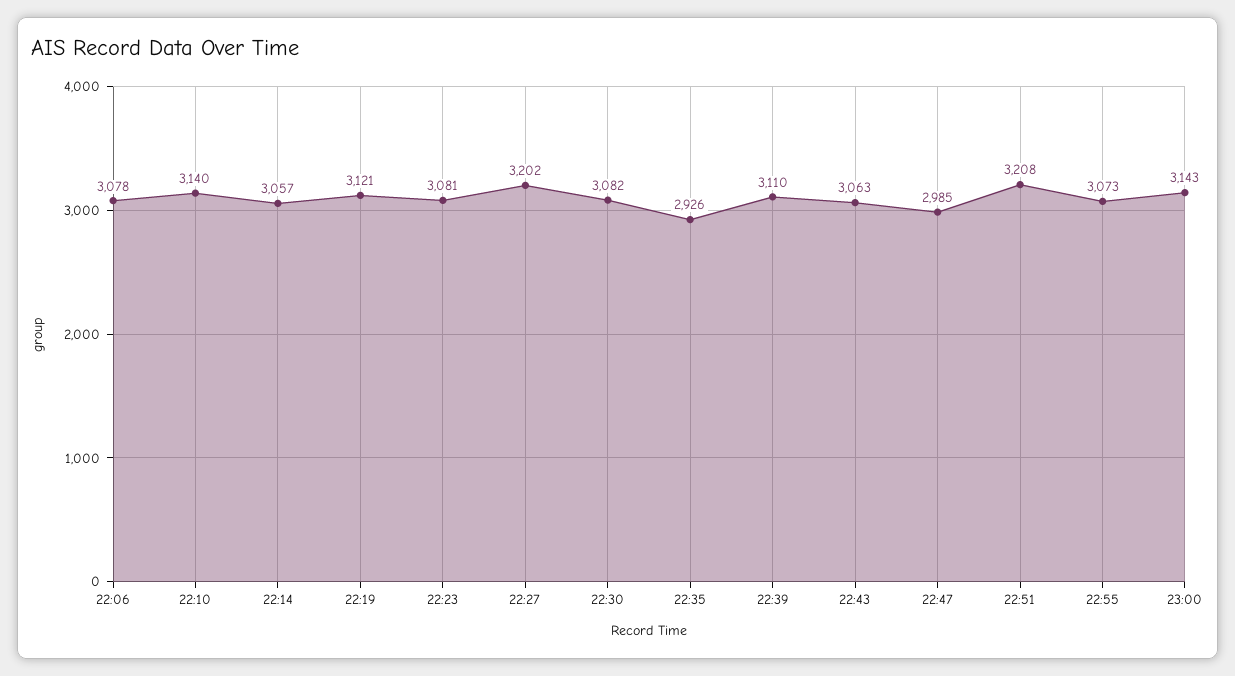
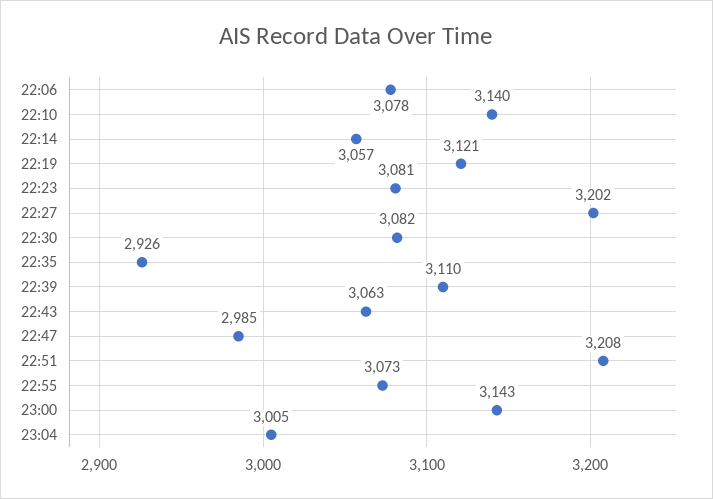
23:04: none -> 3005

